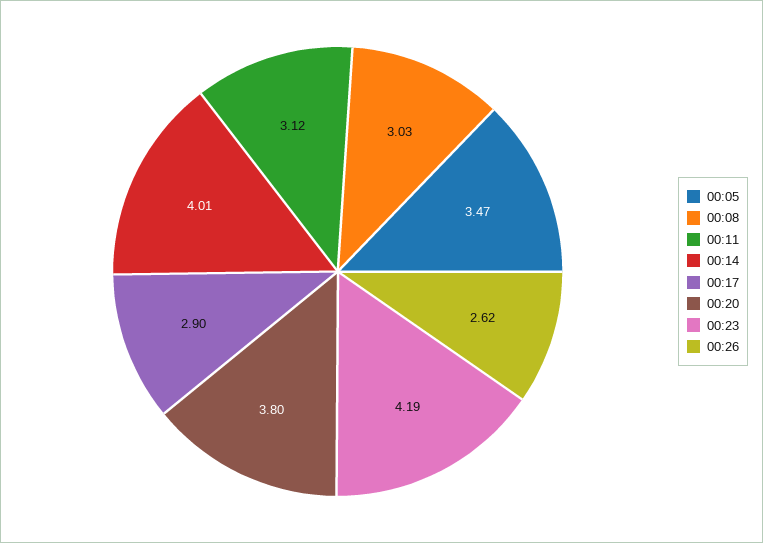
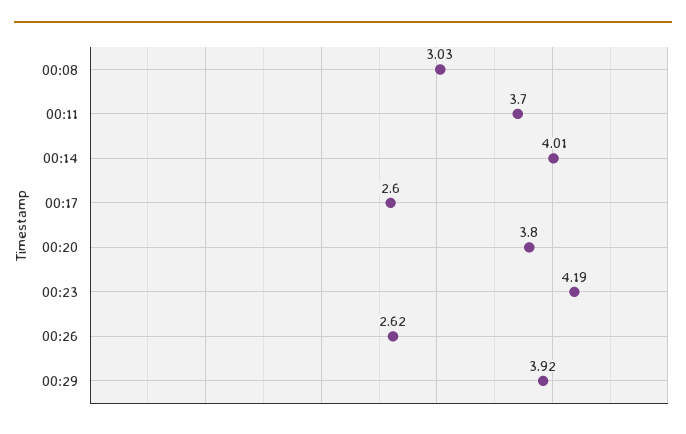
00:05: 3.47 -> none
00:11: 3.12 -> 3.7
00:17: 2.9 -> 2.6
00:29: none -> 3.92

